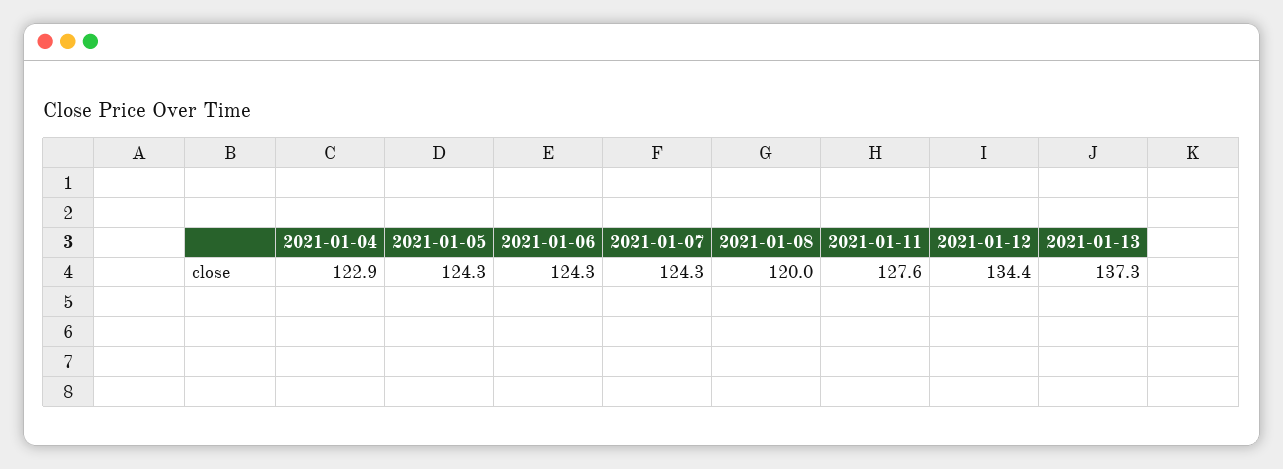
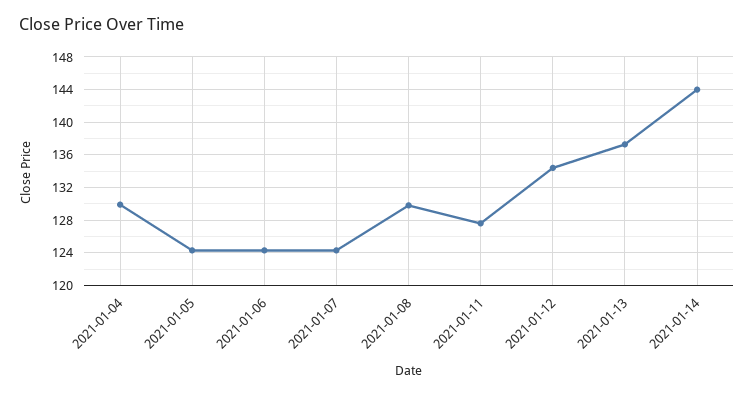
2021-01-04: 122.9 -> 130
2021-01-08: 120 -> 130
2021-01-14: none -> 144

